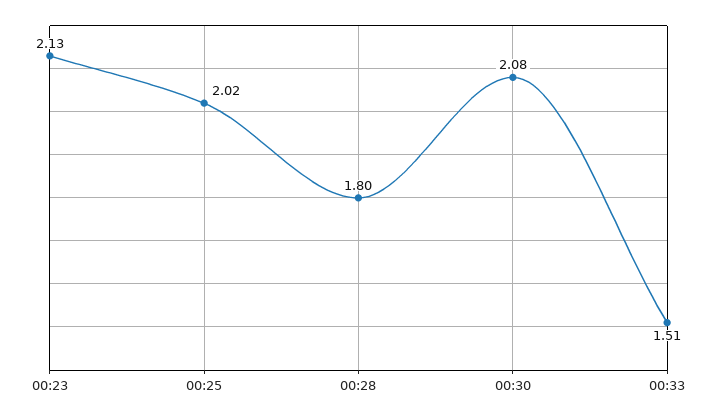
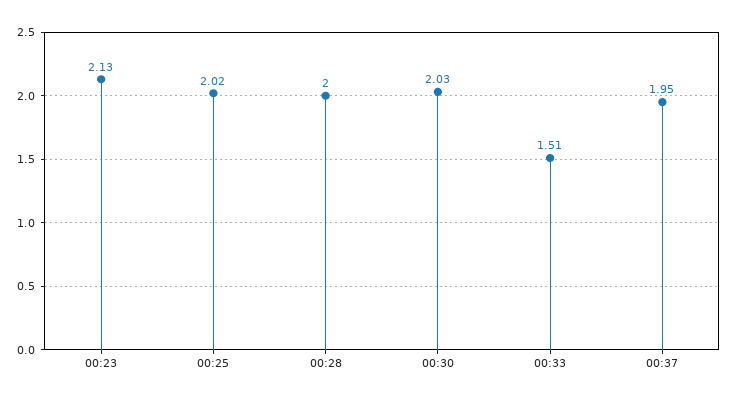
00:28: 1.8 -> 2
00:30: 2.08 -> 2.03
00:37: none -> 1.95

